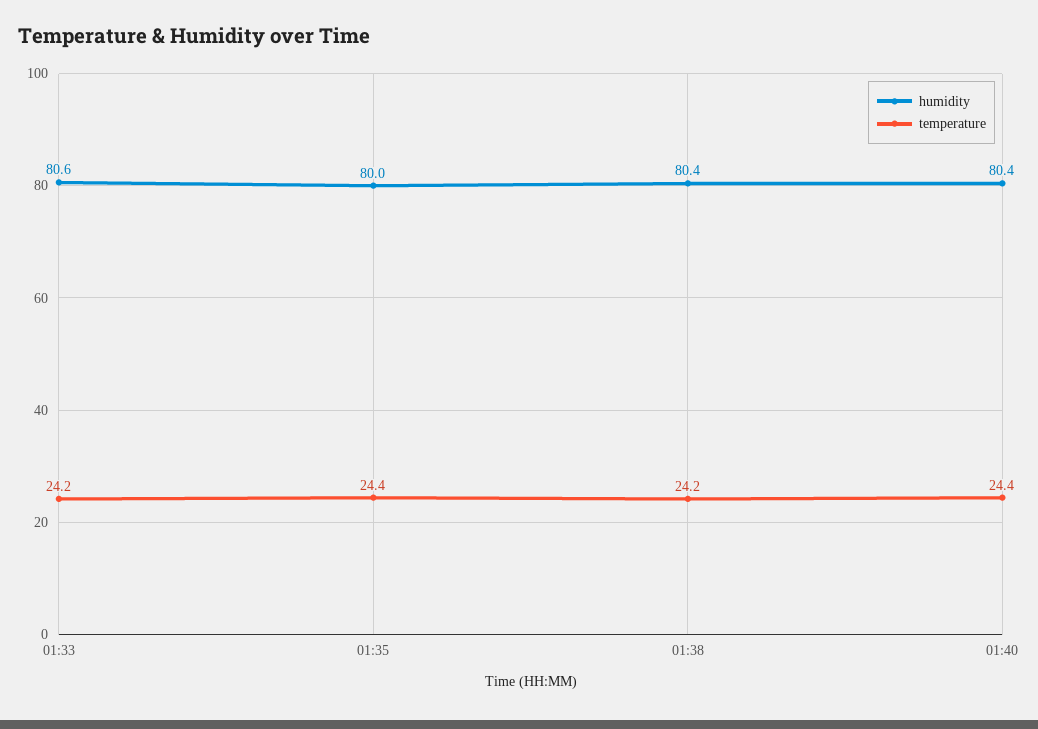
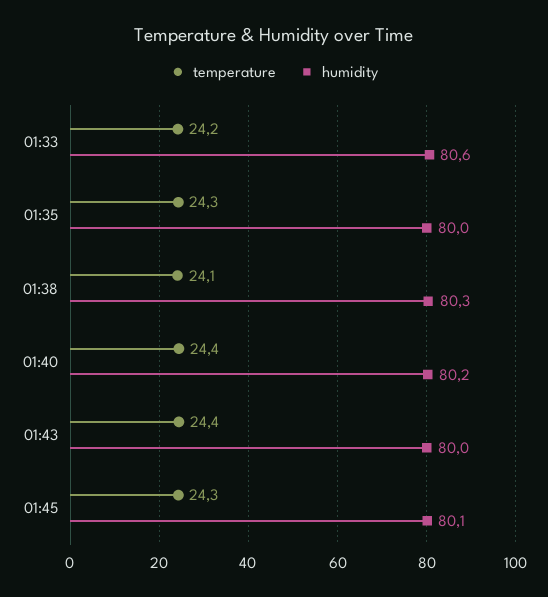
temperature, 01:35: 24.4 -> 24.3
humidity, 01:38: 80.4 -> 80.3
temperature, 01:38: 24.2 -> 24.1
humidity, 01:40: 80.4 -> 80.2
temperature, 01:43: none -> 24.4
humidity, 01:43: none -> 80
temperature, 01:45: none -> 24.3
humidity, 01:45: none -> 80.1

